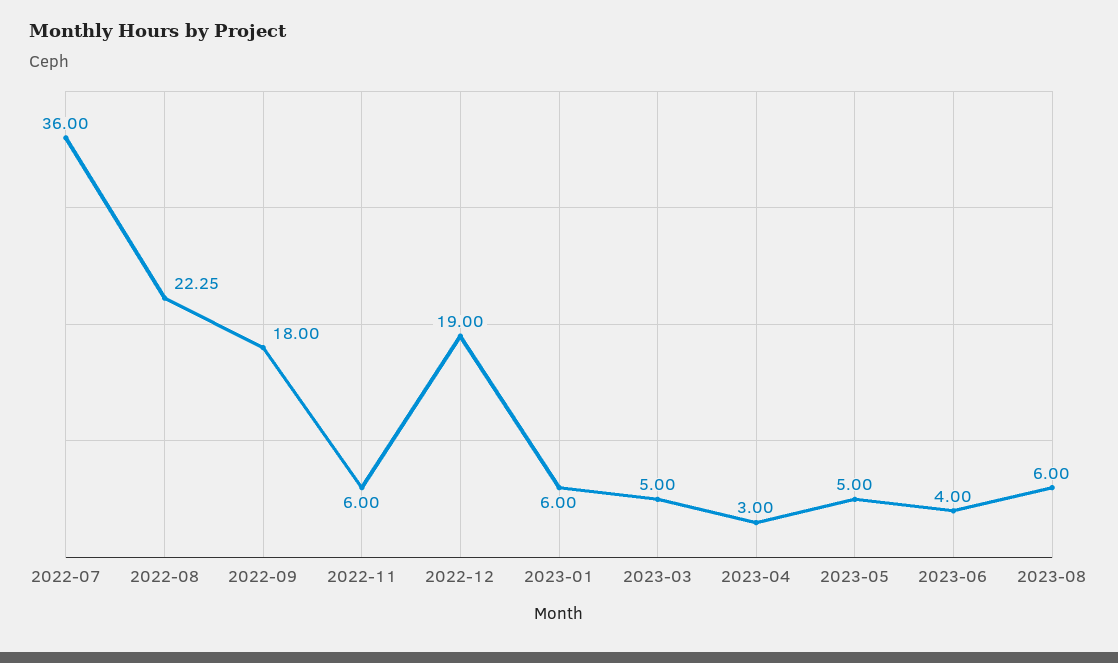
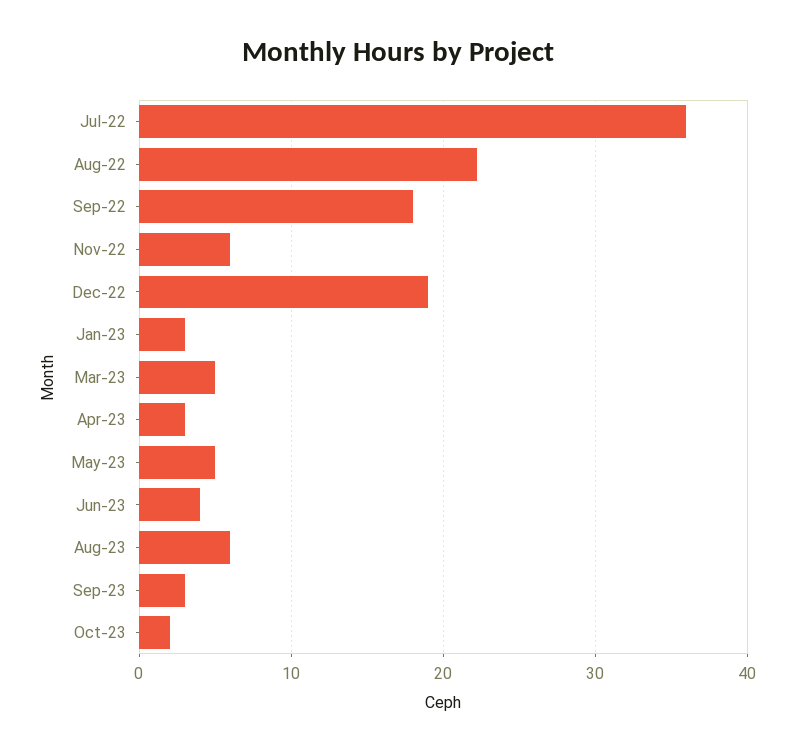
2023-01: 6 -> 3
Sep-23: none -> 3
Oct-23: none -> 2

